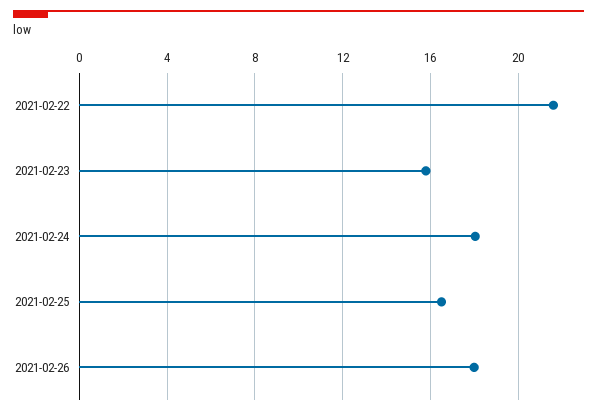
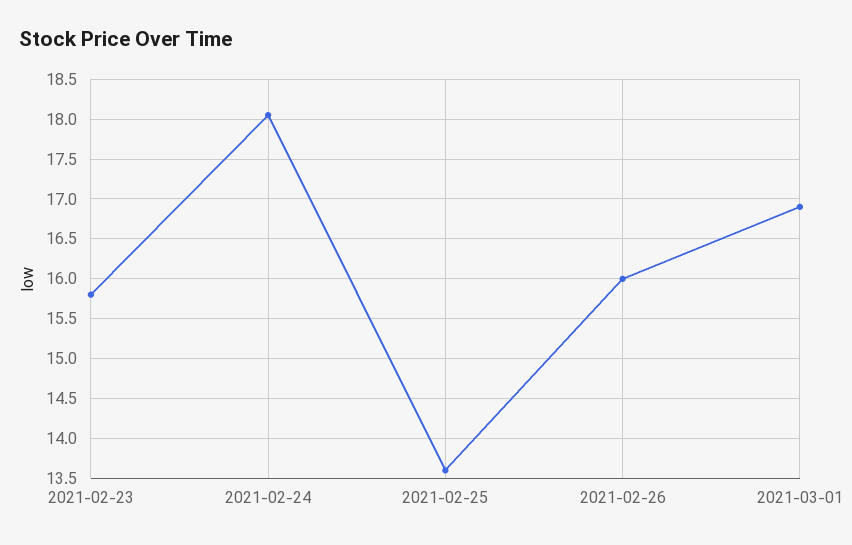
2021-02-22: 21.5 -> none
2021-02-25: 16.5 -> 13.6
2021-02-26: 18 -> 16
2021-03-01: none -> 16.9

